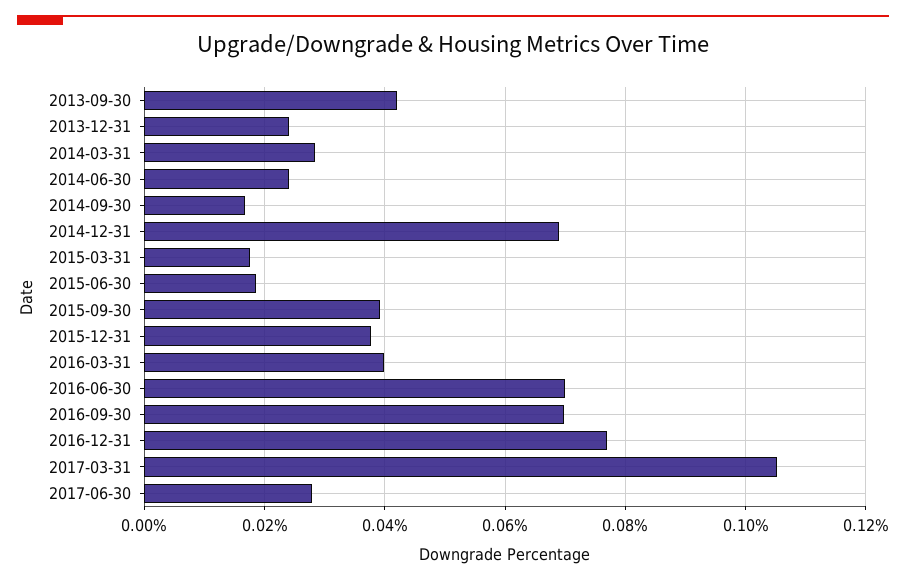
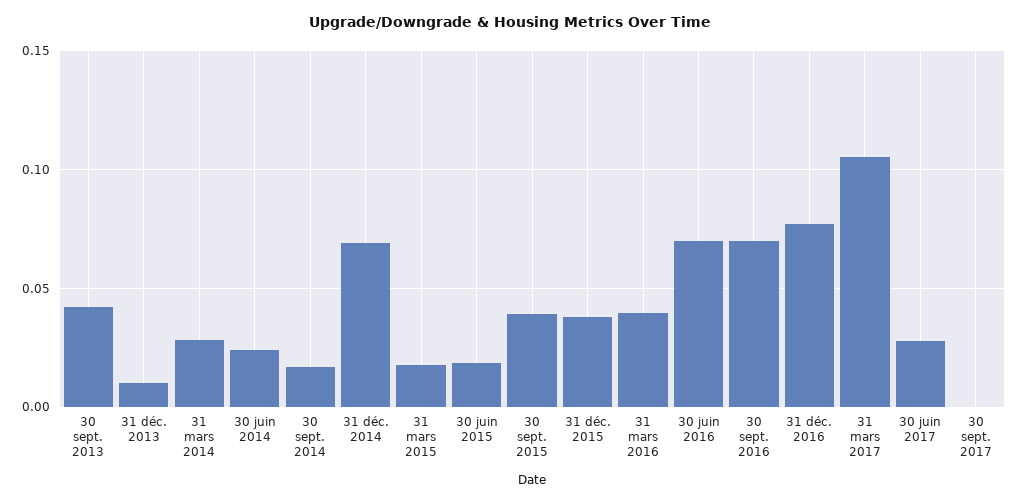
2013-12-31: 0.024 -> 0.01
30 sept. 2017: none -> 0

